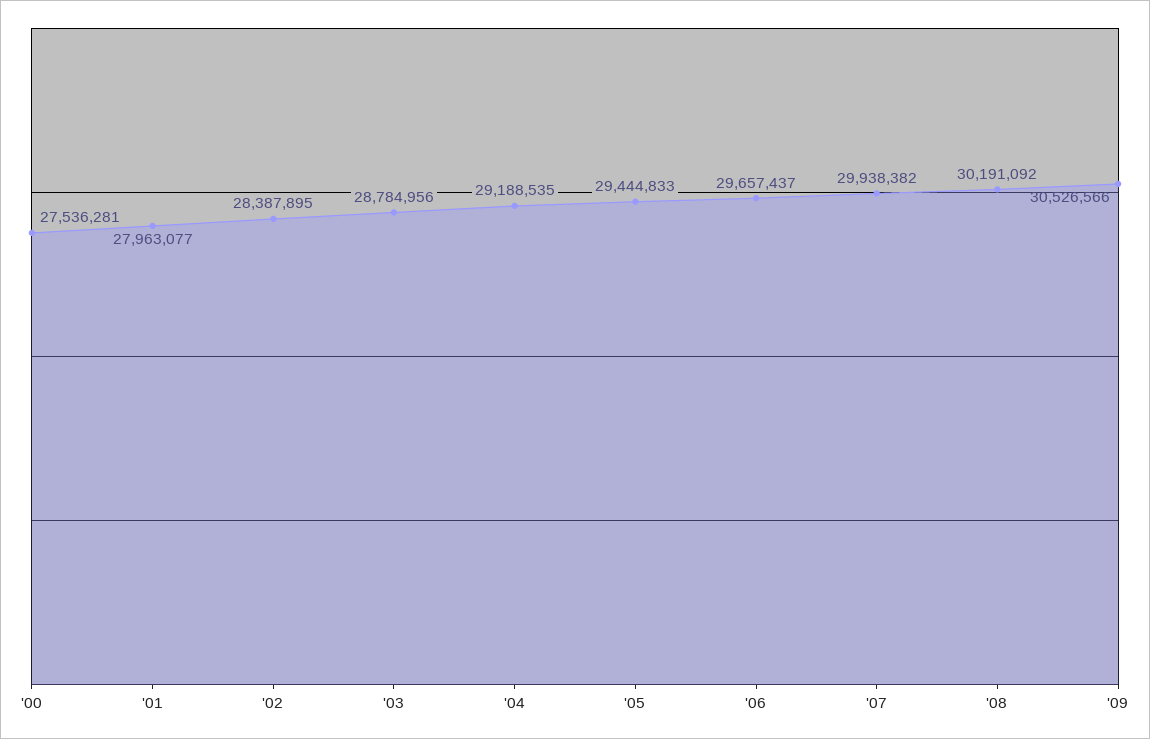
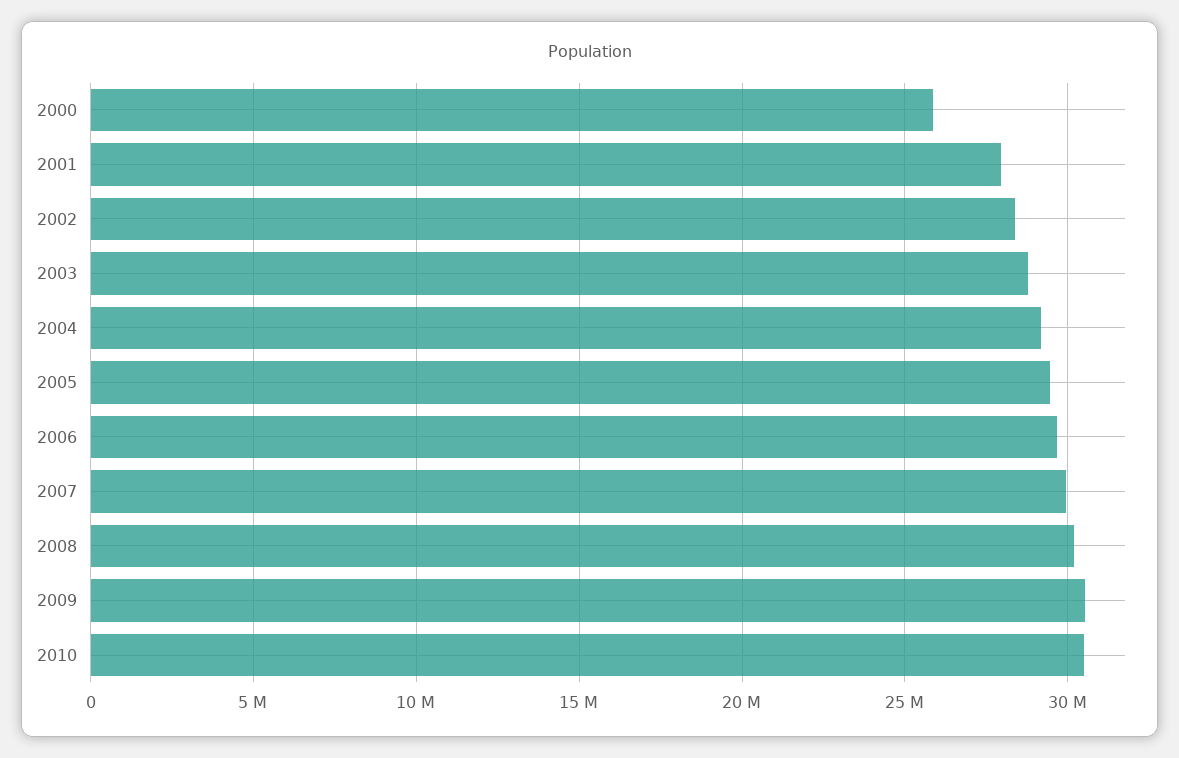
'00: 27536281 -> 26000000
2010: none -> 30500000

